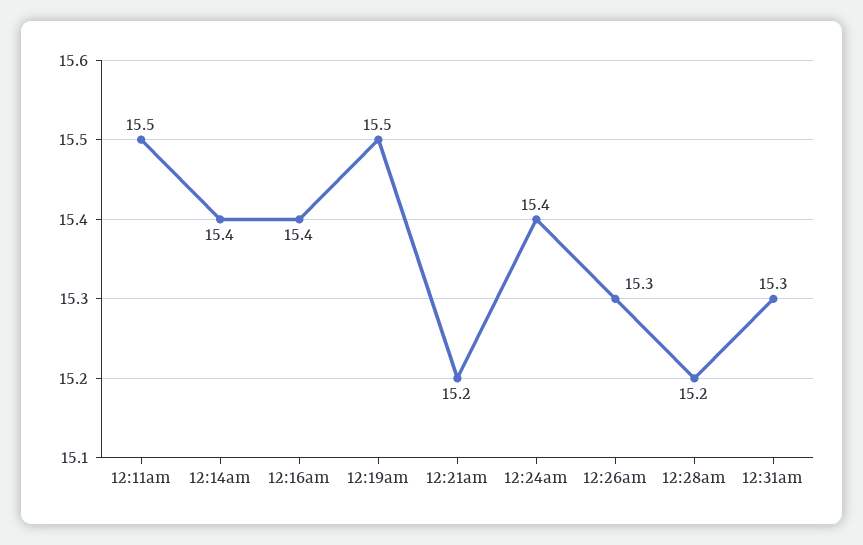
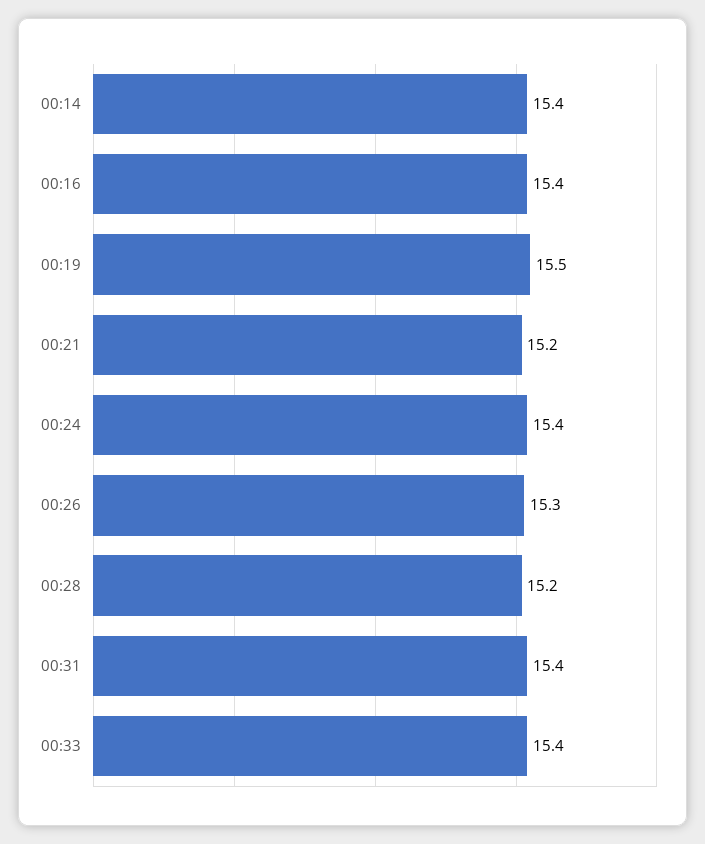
12:11am: 15.5 -> none
12:31am: 15.3 -> 15.4
00:33: none -> 15.4

